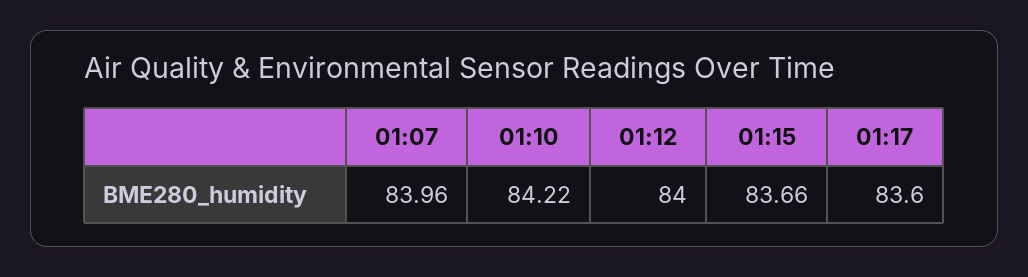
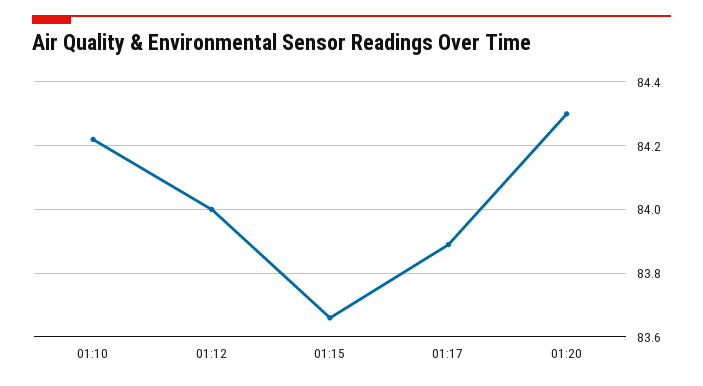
01:07: 83.96 -> none
01:17: 83.6 -> 83.9
01:20: none -> 84.3

